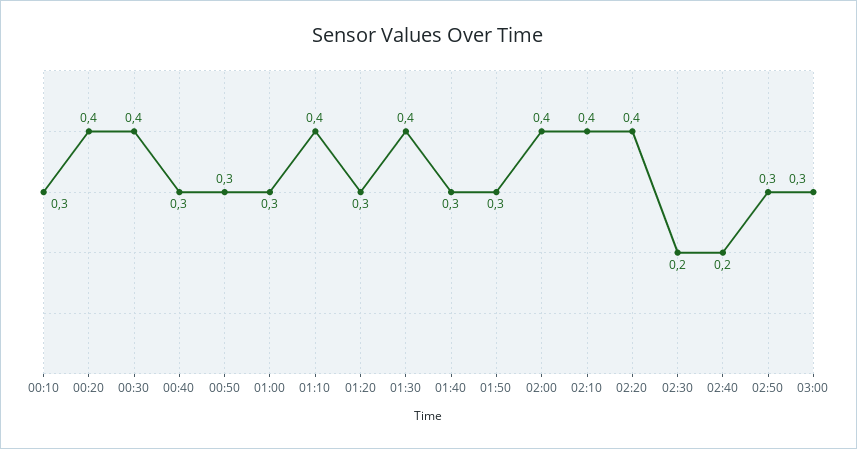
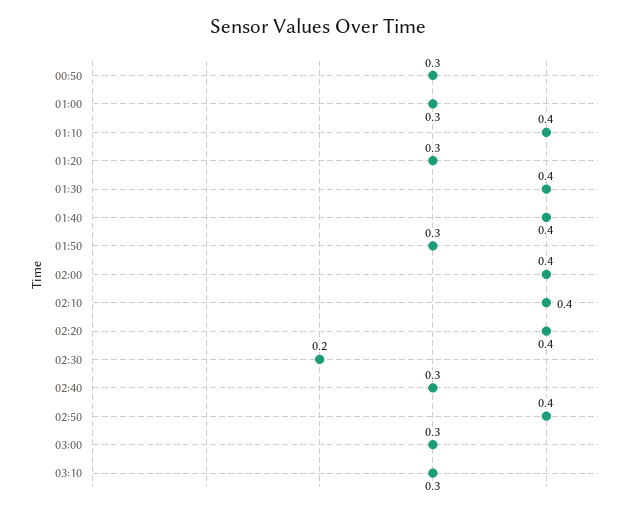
00:10: 0.3 -> none
00:20: 0.4 -> none
00:30: 0.4 -> none
00:40: 0.3 -> none
01:40: 0.3 -> 0.4
02:40: 0.2 -> 0.3
02:50: 0.3 -> 0.4
03:10: none -> 0.3

